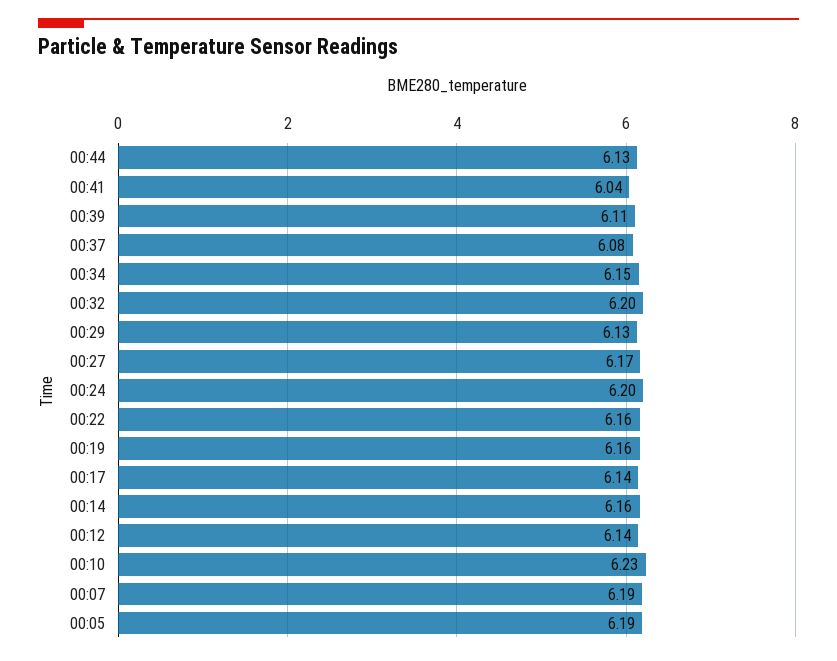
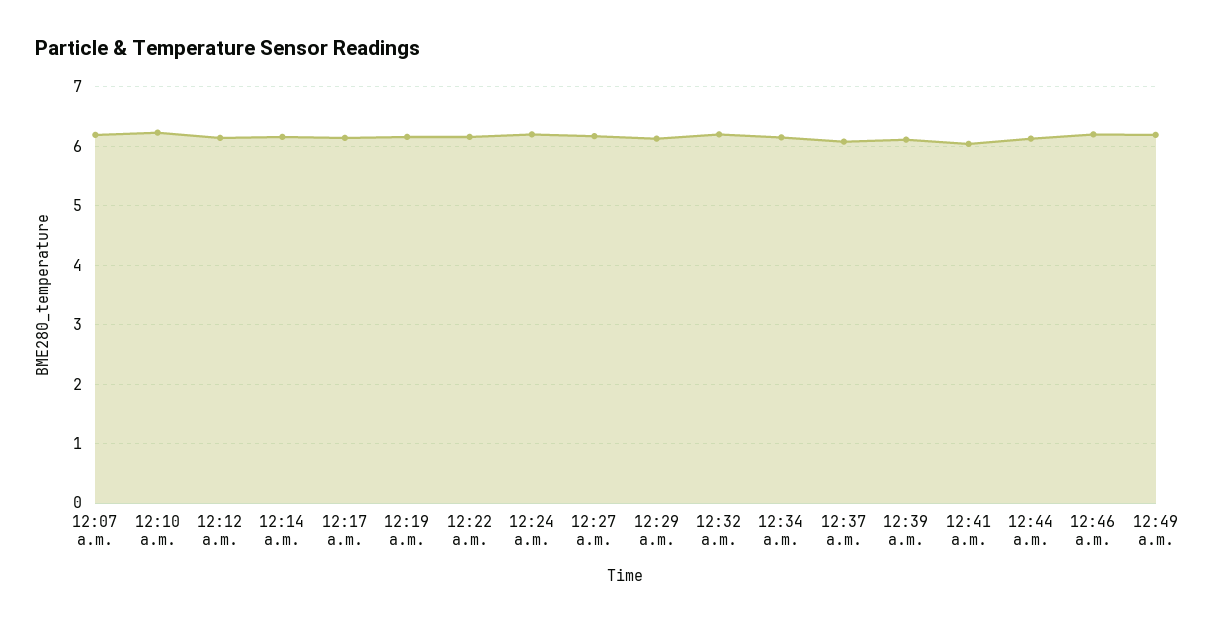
00:05: 6.19 -> none
12:46 a.m.: none -> 6.2
12:49 a.m.: none -> 6.2

